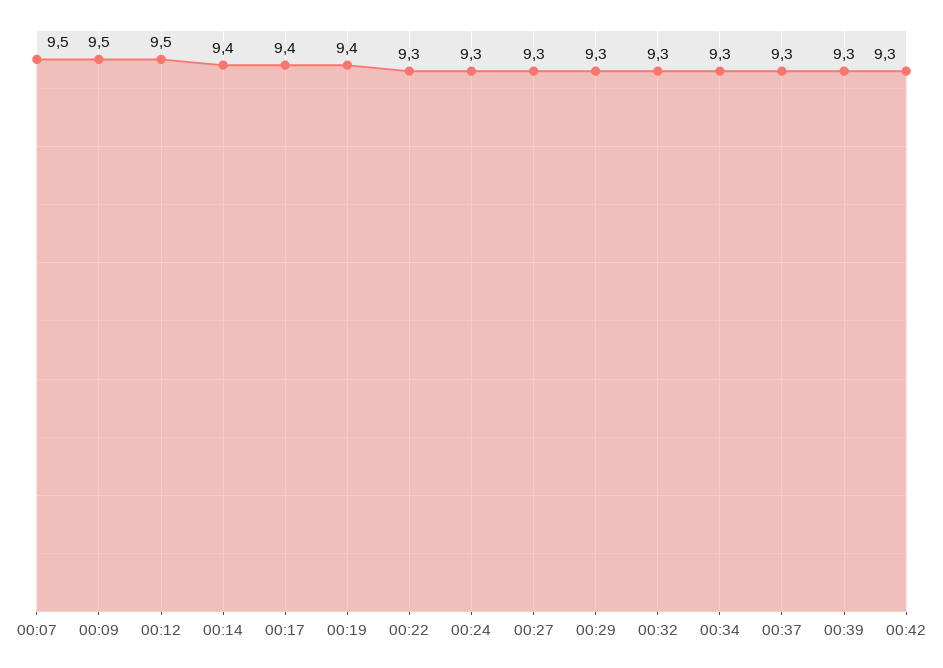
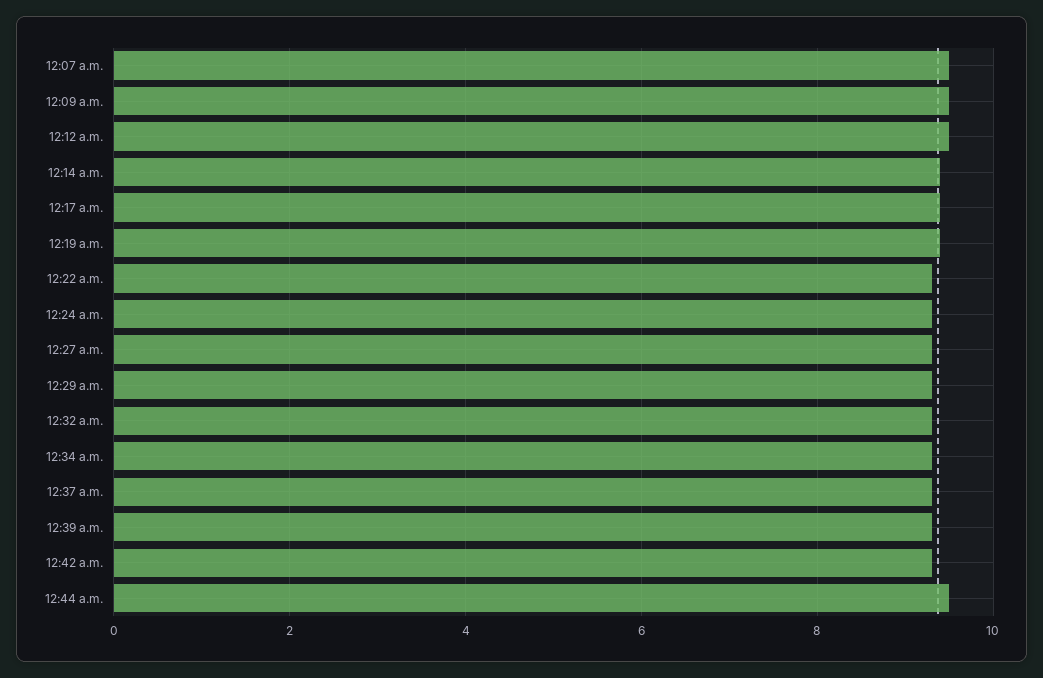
12:44 a.m.: none -> 9.5

